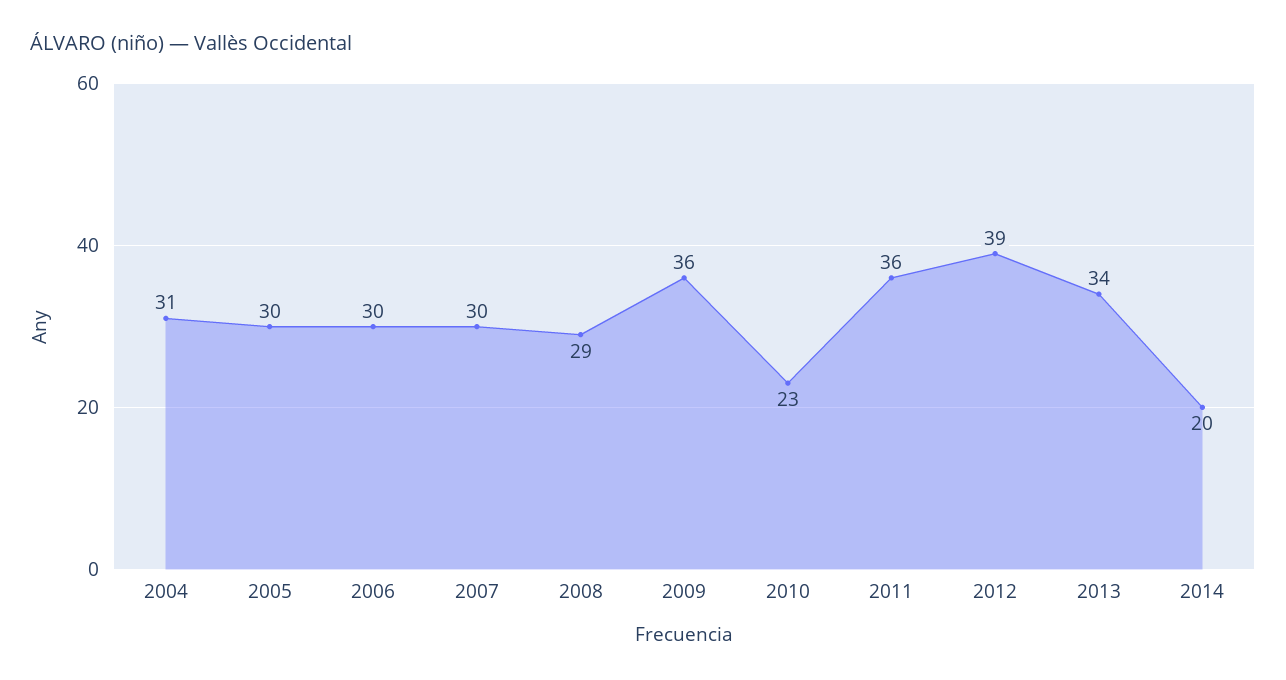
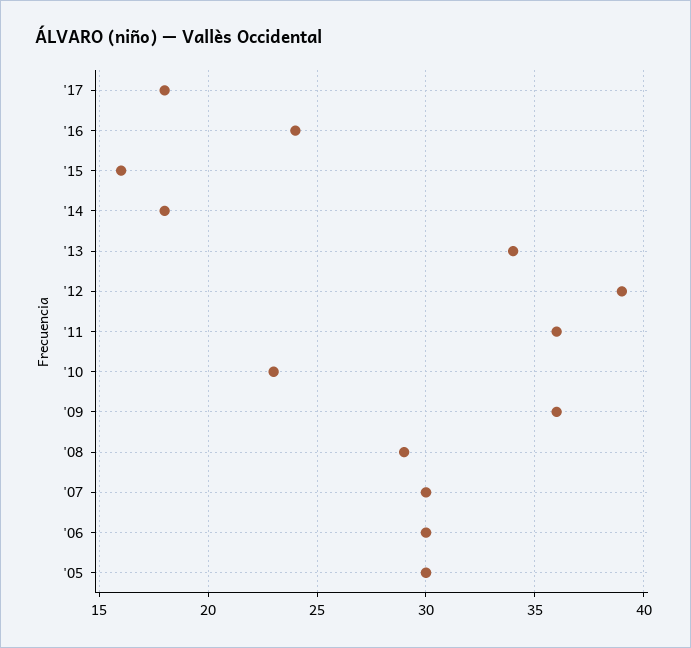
2004: 31 -> none
2014: 20 -> 18
'17: none -> 18
'16: none -> 24
'15: none -> 16

